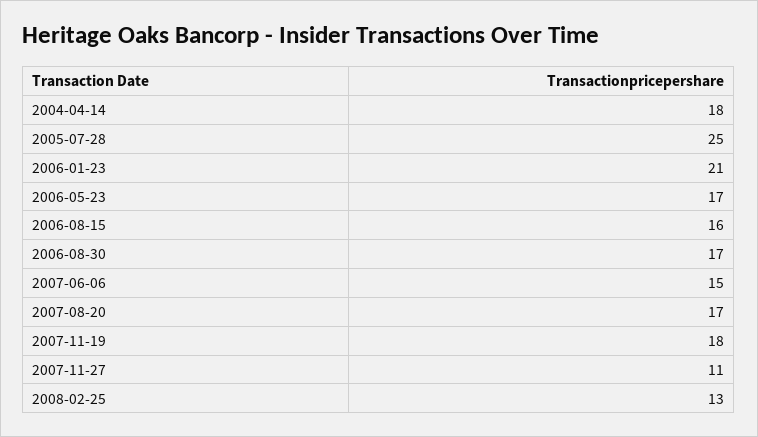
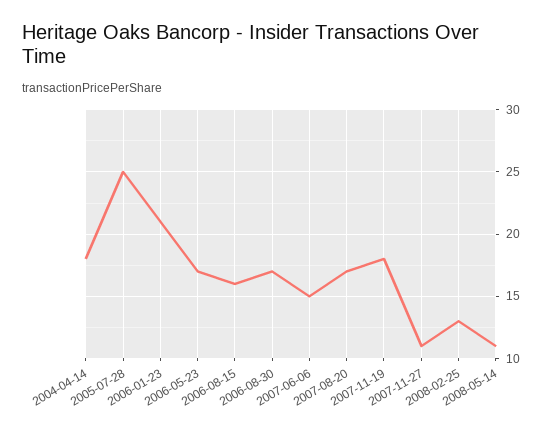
2008-05-14: none -> 11

